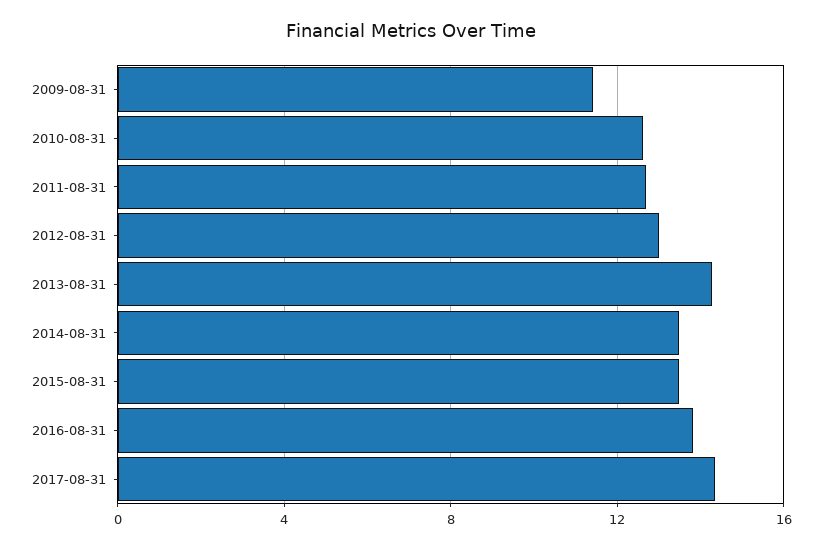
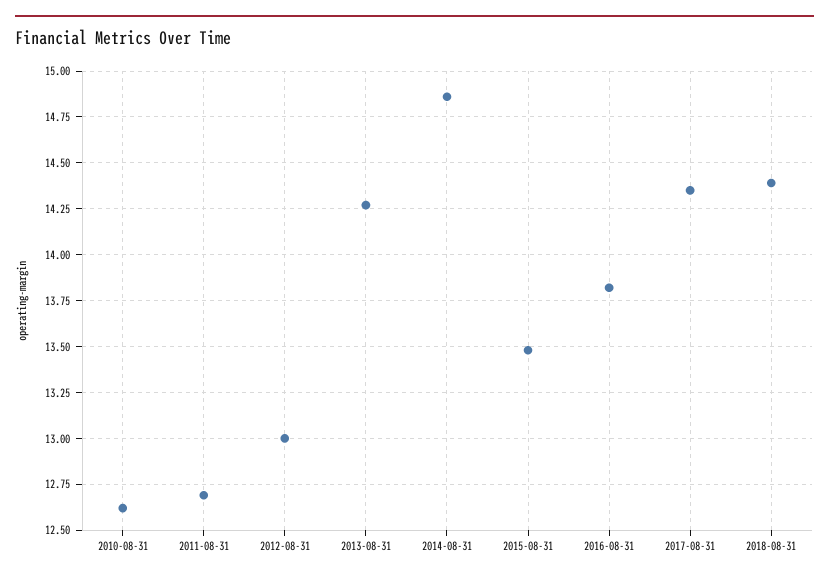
2009-08-31: 11.5 -> none
2014-08-31: 13.5 -> 14.85
2018-08-31: none -> 14.4

